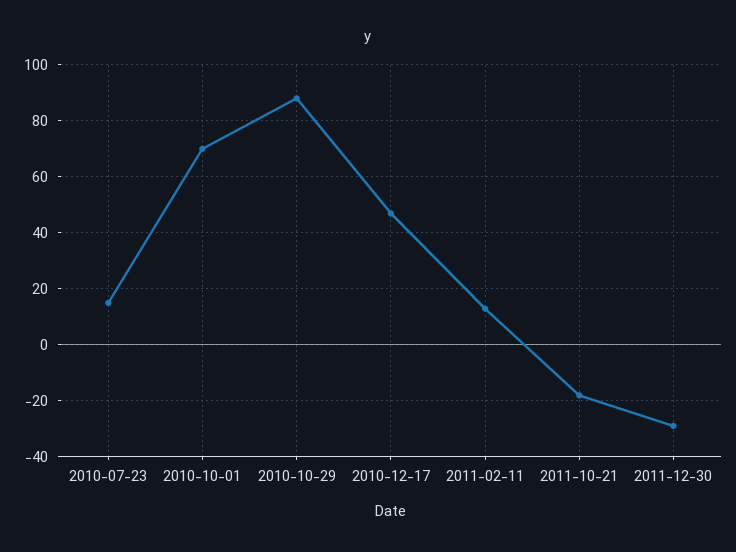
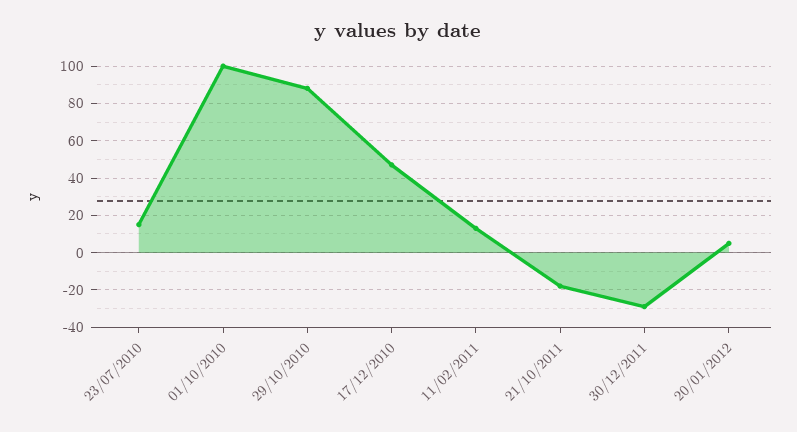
2010-10-01: 70 -> 100
20/01/2012: none -> 5

